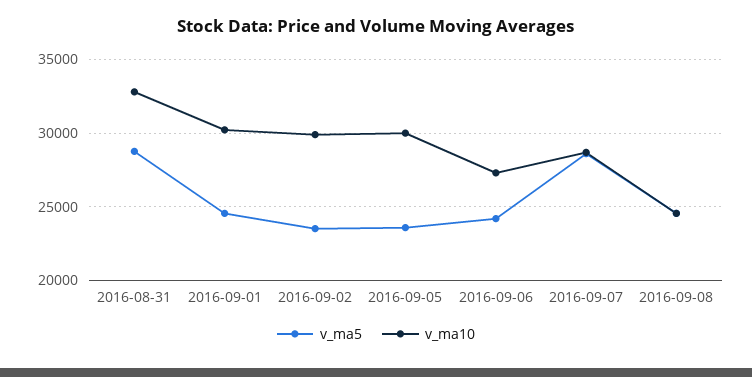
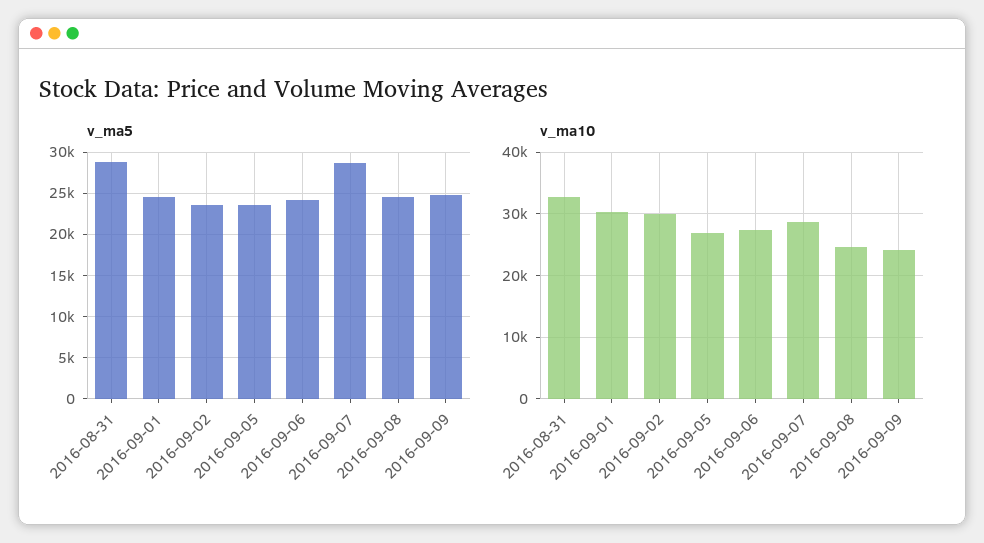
v_ma10, 2016-09-05: 30000 -> 27000
v_ma5, 2016-09-09: none -> 25000
v_ma10, 2016-09-09: none -> 24000

